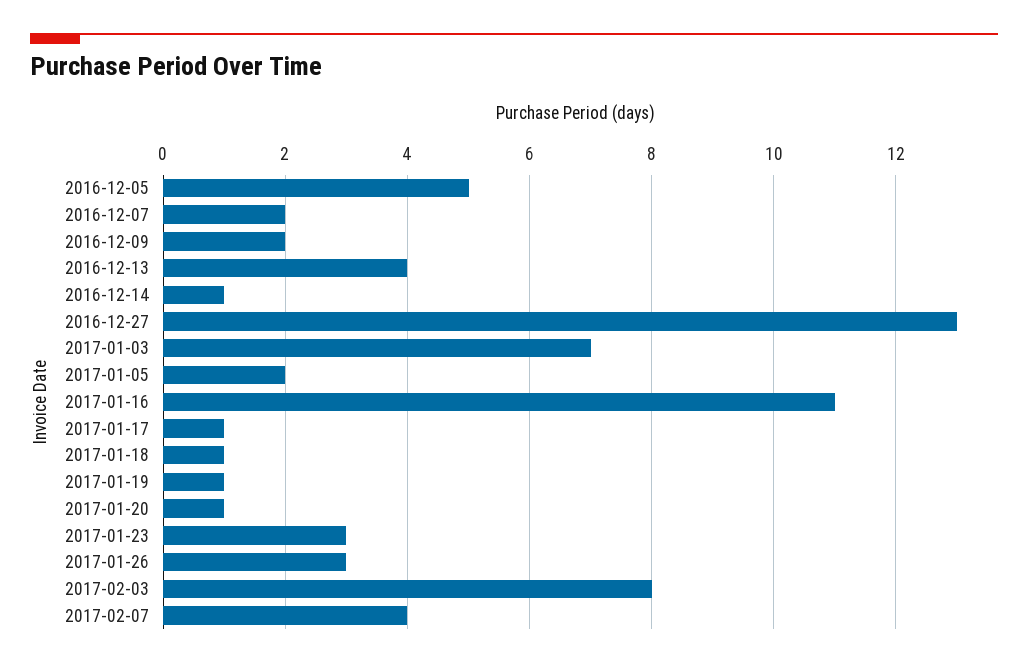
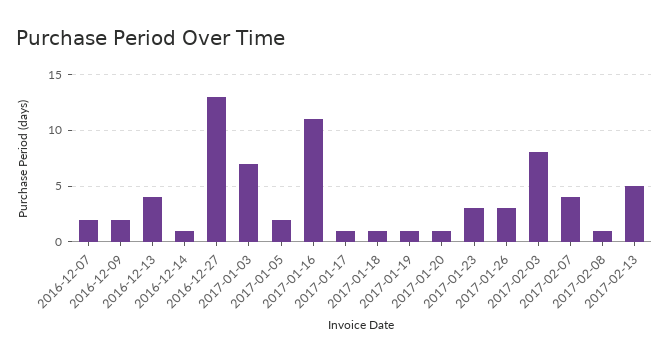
2016-12-05: 5 -> none
2017-02-08: none -> 1
2017-02-13: none -> 5

